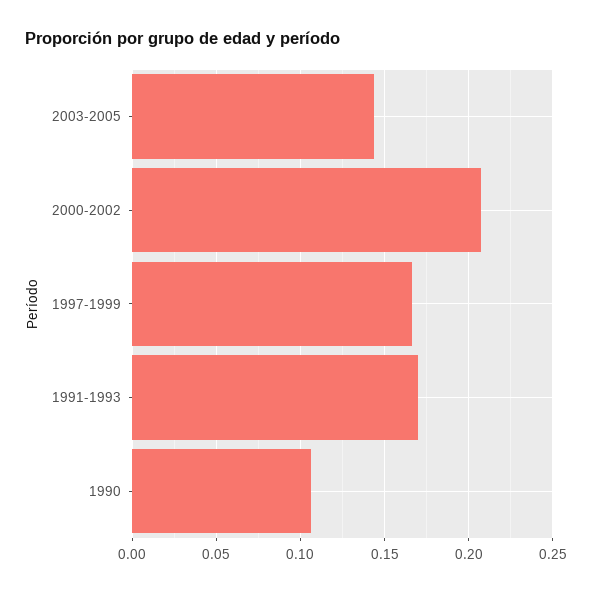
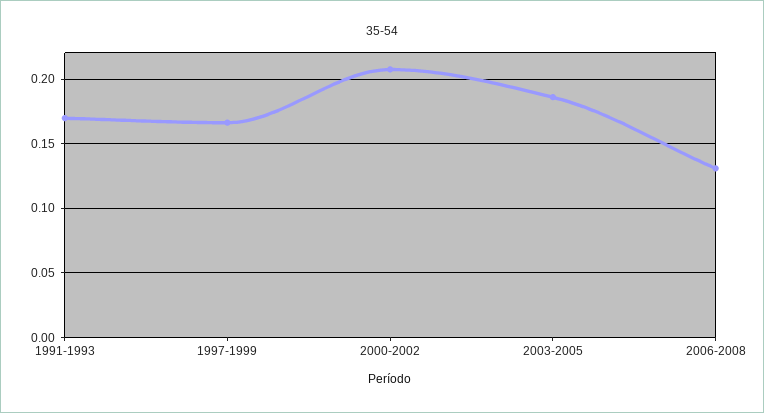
2003-2005: 0.145 -> 0.185
1990: 0.105 -> none
2006-2008: none -> 0.13

